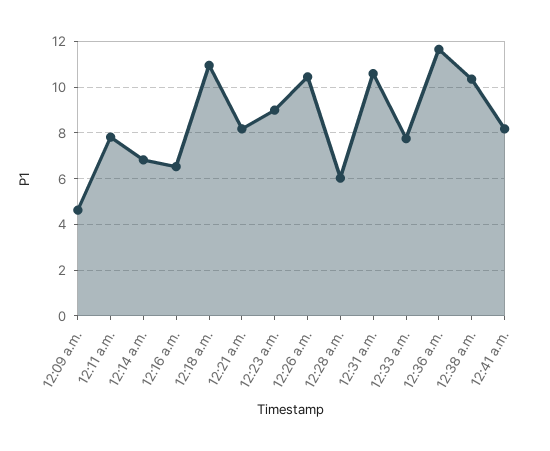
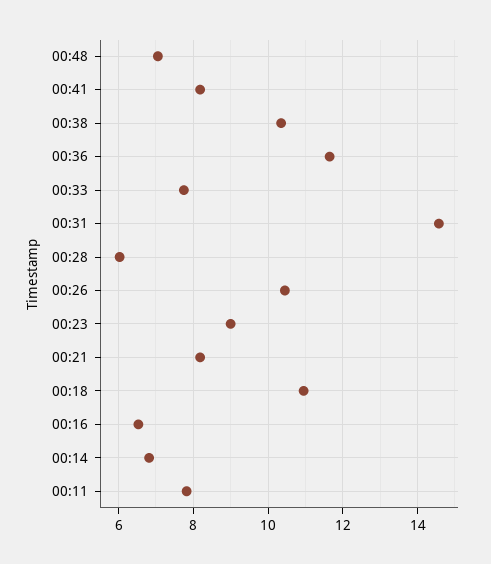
12:09 a.m.: 4.5 -> none
12:31 a.m.: 10.5 -> 14.6
00:48: none -> 7

